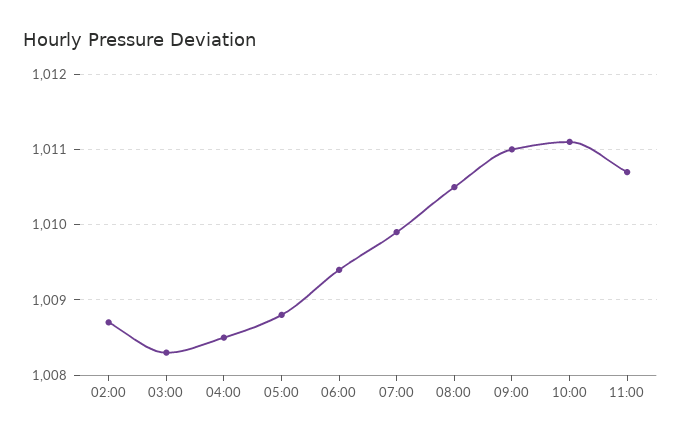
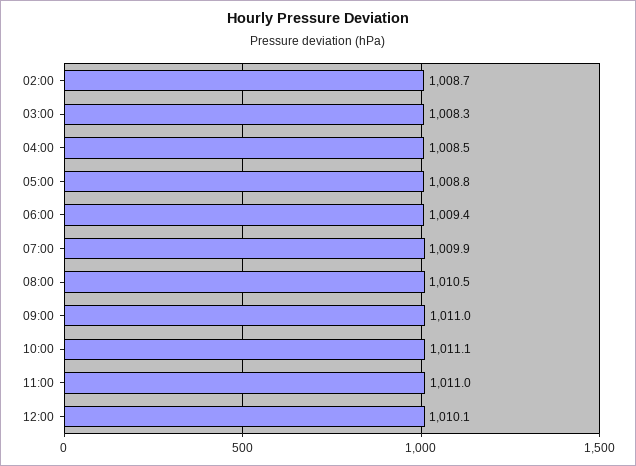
11:00: 1010.7 -> 1011
12:00: none -> 1010.1

